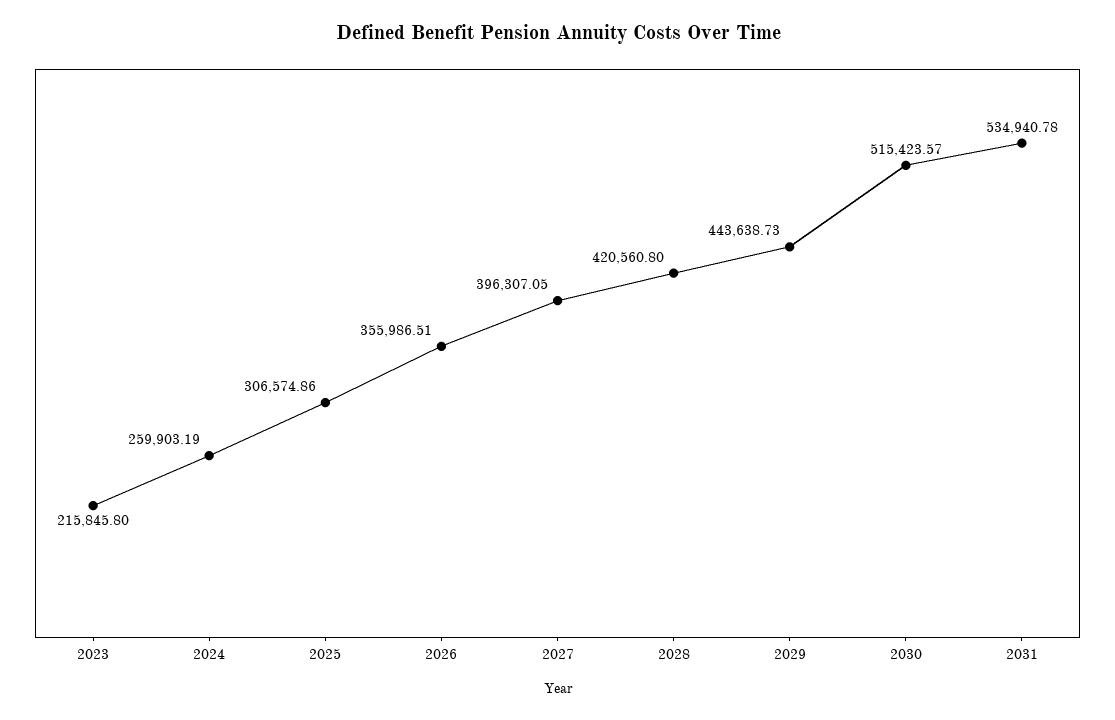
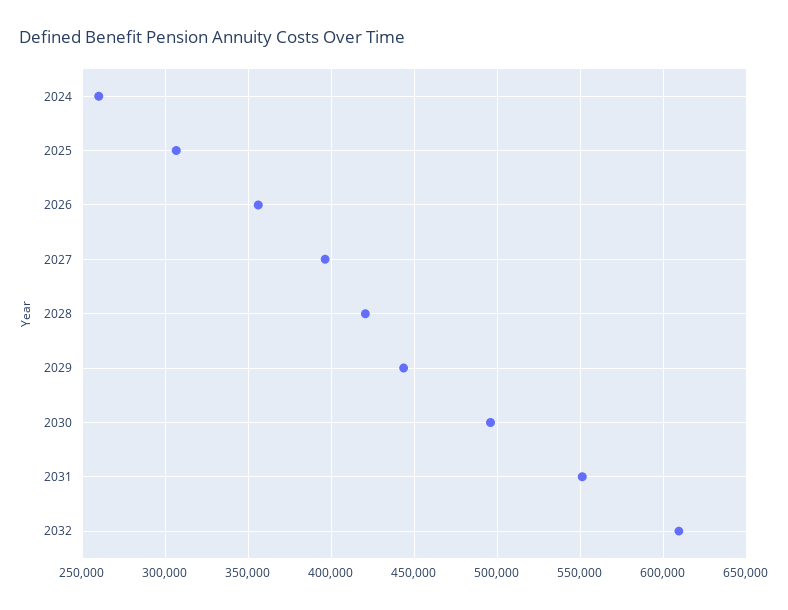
2023: 215845.8 -> none
2030: 515423.57 -> 495000
2031: 534940.78 -> 550000
2032: none -> 610000

